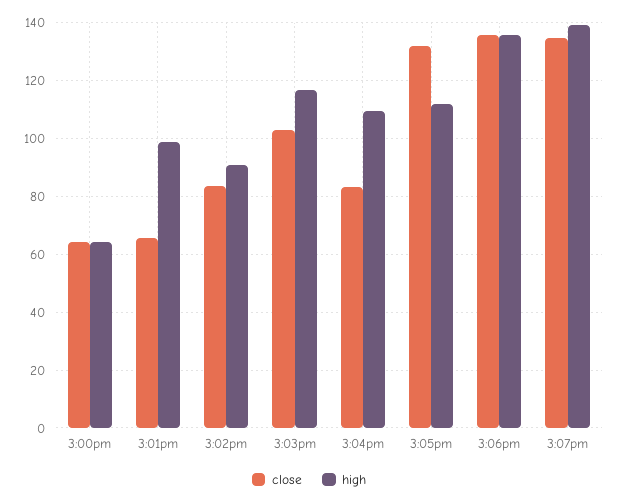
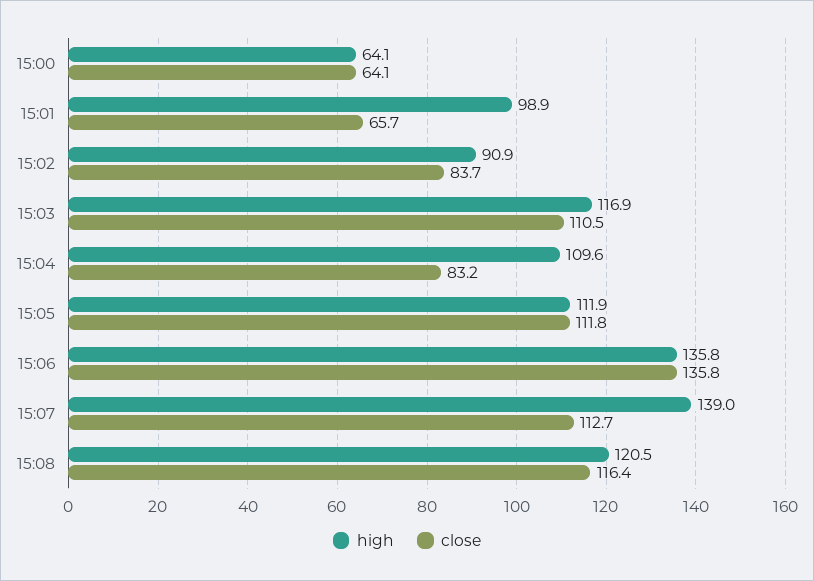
close, 3:03pm: 102.5 -> 110.5
close, 3:05pm: 132.5 -> 111.8
close, 3:07pm: 135 -> 112.7
high, 15:08: none -> 120.5
close, 15:08: none -> 116.4

